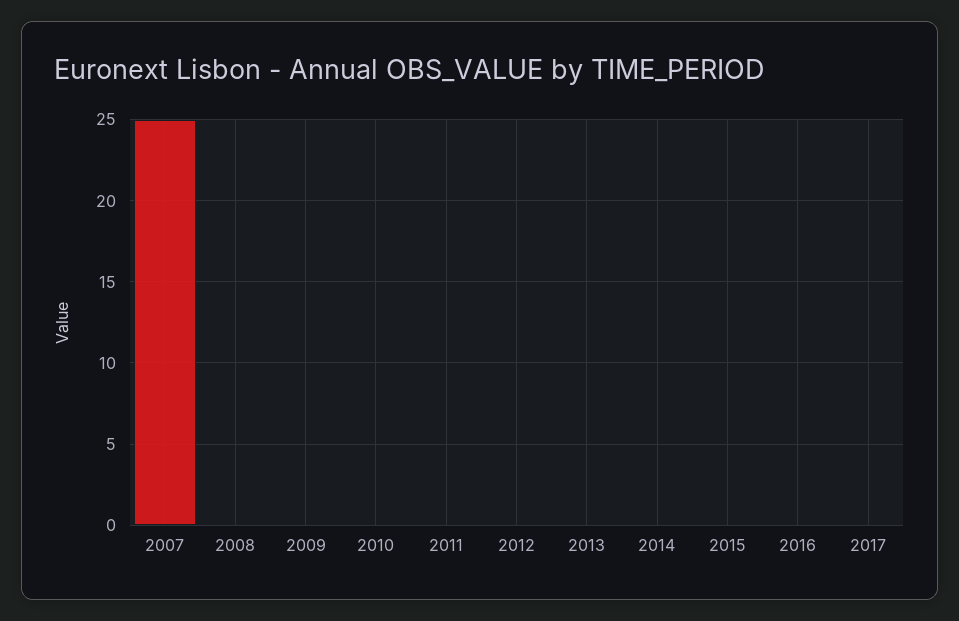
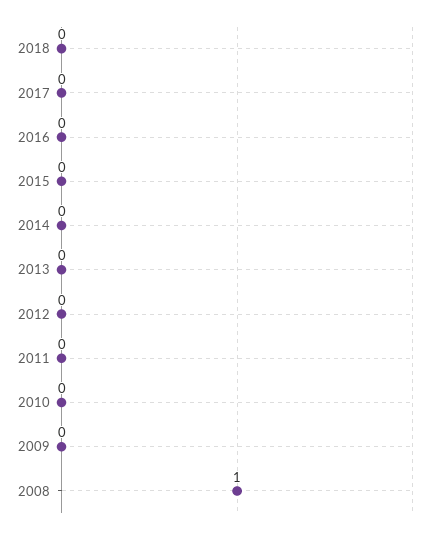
2007: 25 -> none
2008: 0 -> 1
2018: none -> 0

